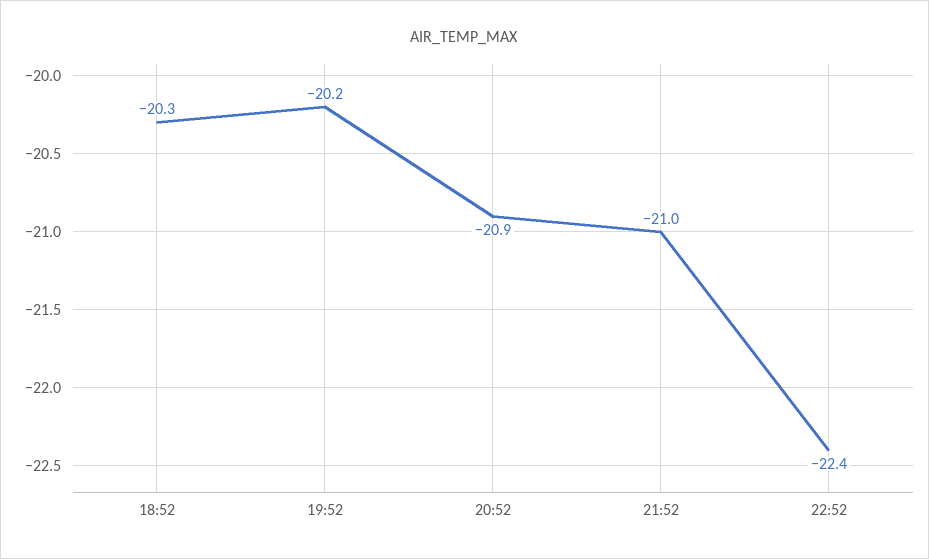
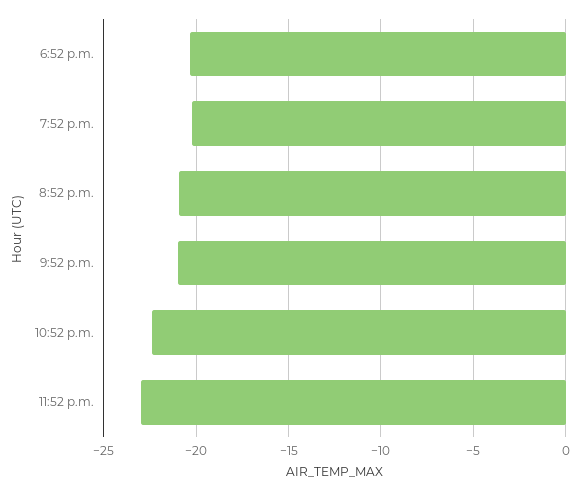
11:52 p.m.: none -> -23

